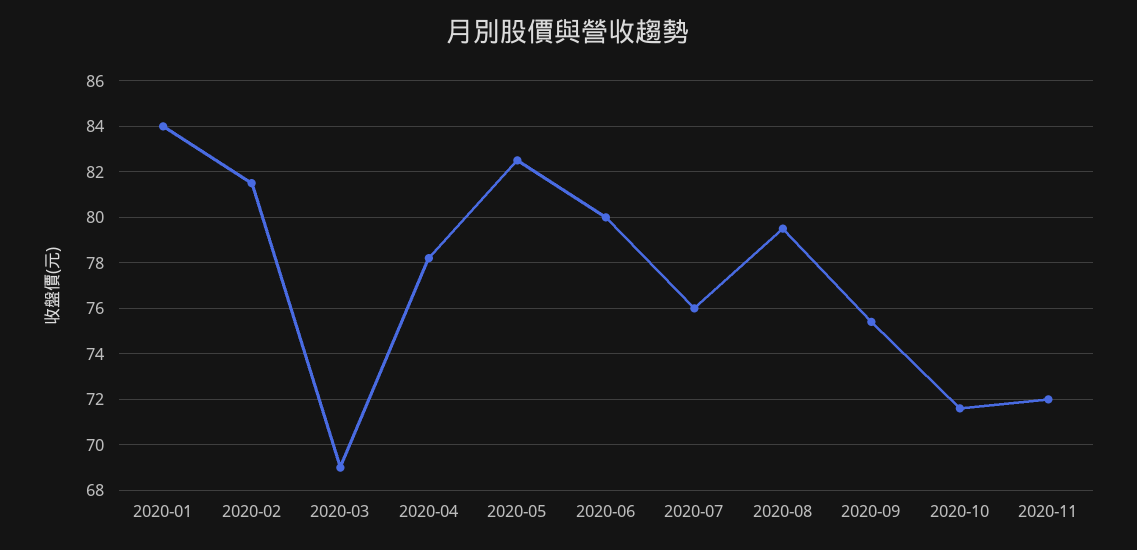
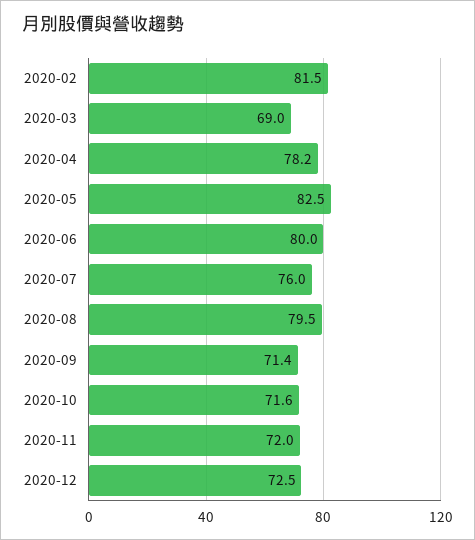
2020-01: 84 -> none
2020-09: 75.5 -> 71.4
2020-12: none -> 72.5

